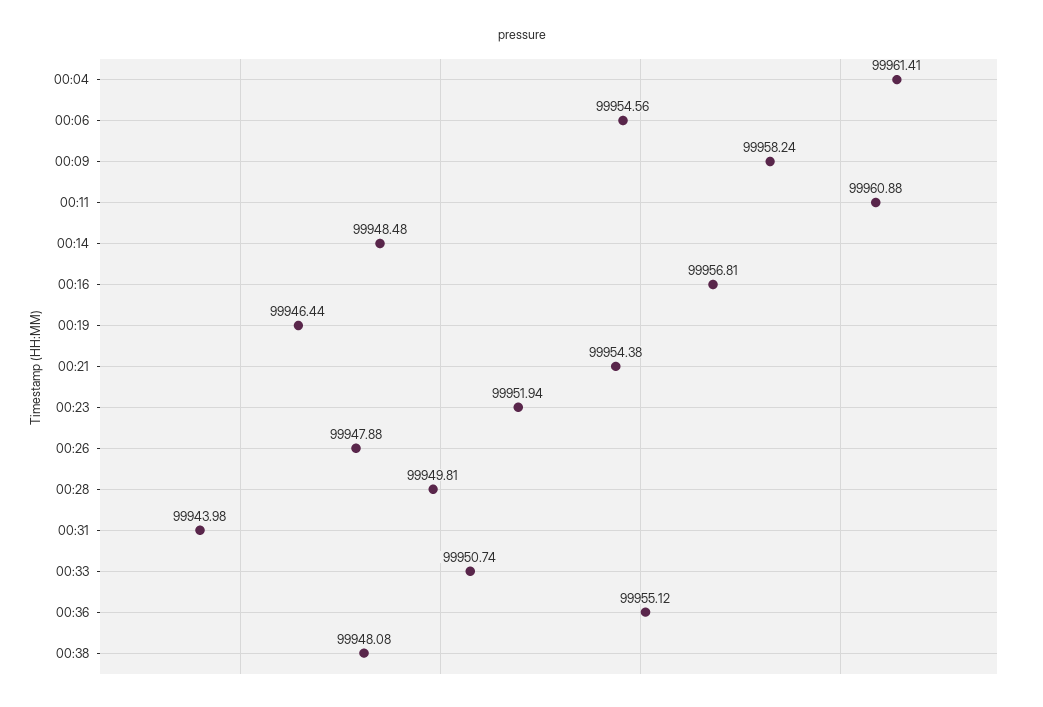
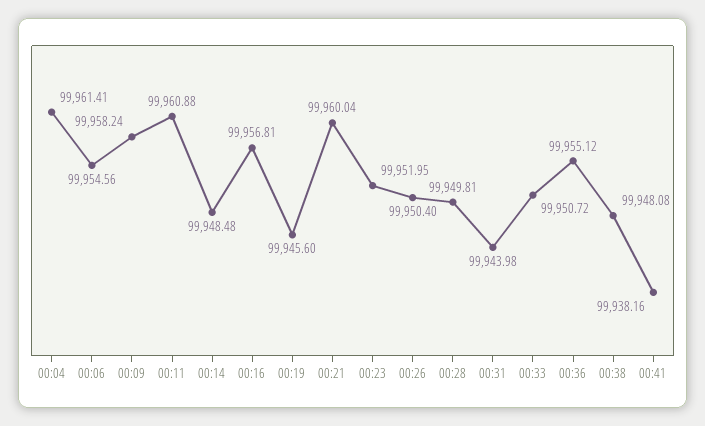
00:19: 99946.44 -> 99945.6
00:21: 99954.38 -> 99960.04
00:23: 99951.94 -> 99951.95
00:26: 99947.88 -> 99950.4
00:33: 99950.74 -> 99950.72
00:41: none -> 99938.16

